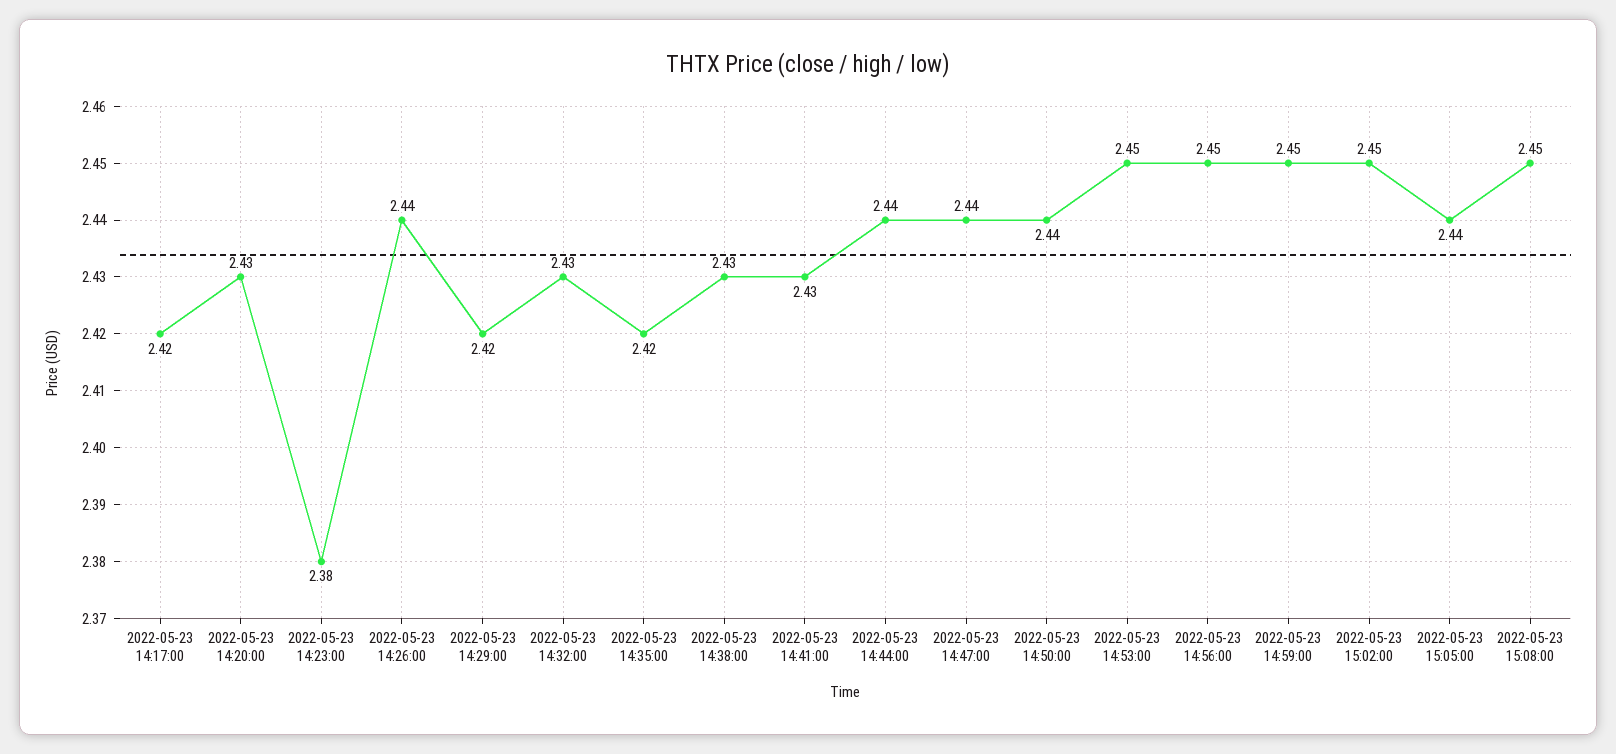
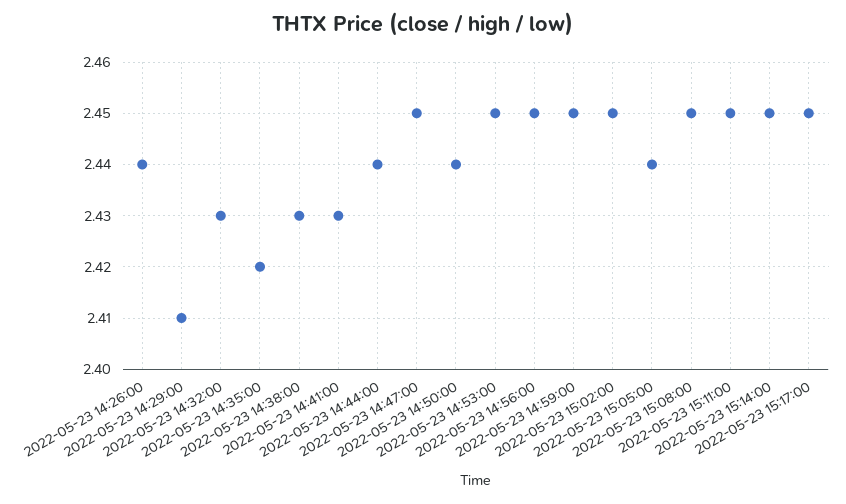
2022-05-23 14:17:00: 2.42 -> none
2022-05-23 14:20:00: 2.43 -> none
2022-05-23 14:23:00: 2.38 -> none
2022-05-23 14:29:00: 2.42 -> 2.41
2022-05-23 14:47:00: 2.44 -> 2.45
2022-05-23 15:11:00: none -> 2.45
2022-05-23 15:14:00: none -> 2.45
2022-05-23 15:17:00: none -> 2.45

